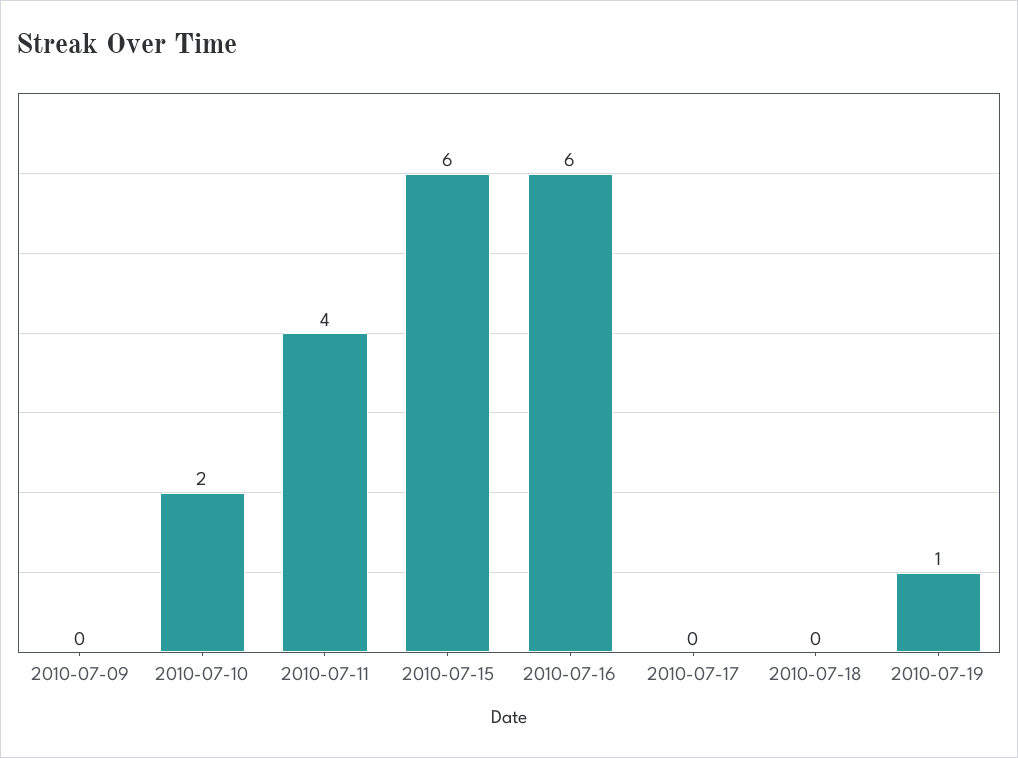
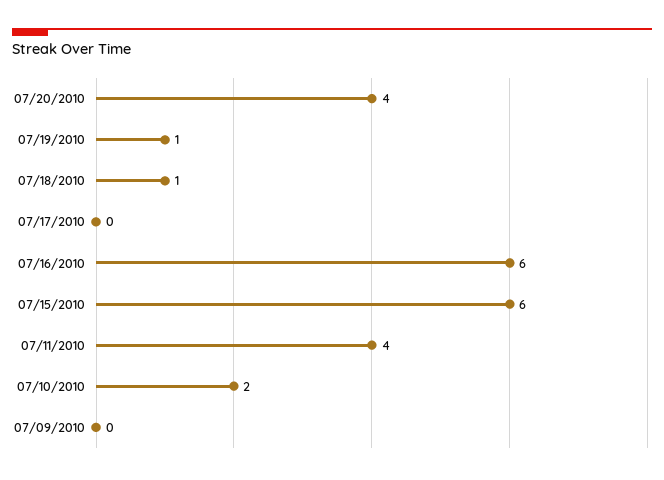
2010-07-18: 0 -> 1
07/20/2010: none -> 4

